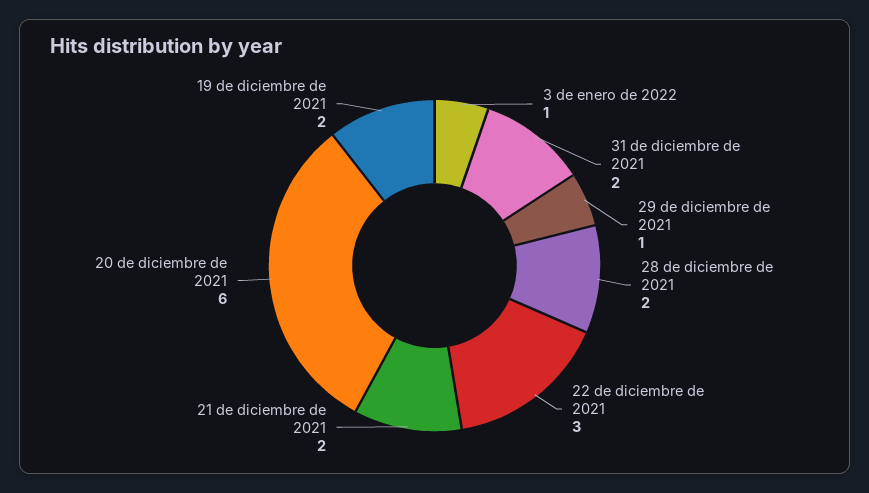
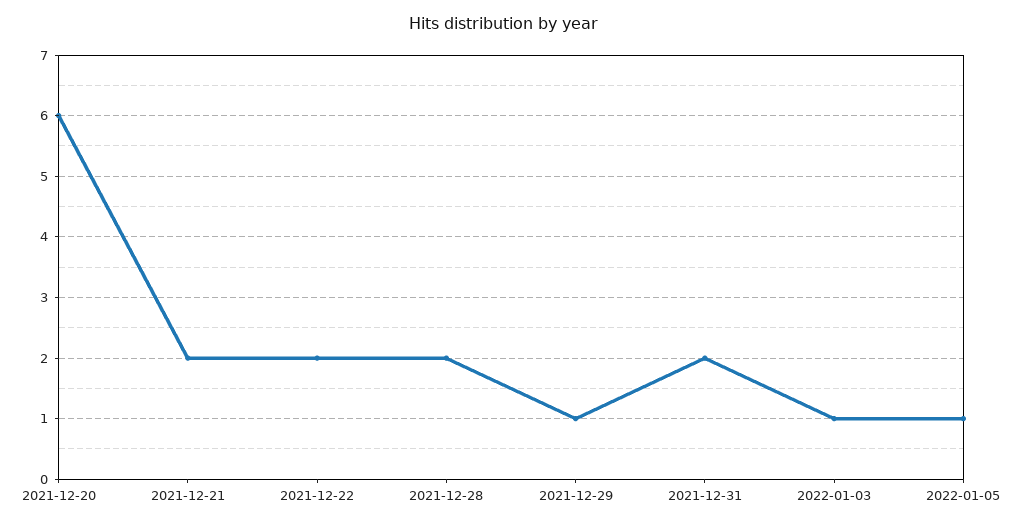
22 de diciembre de 2021: 3 -> 2
19 de diciembre de 2021: 2 -> none
2022-01-05: none -> 1

